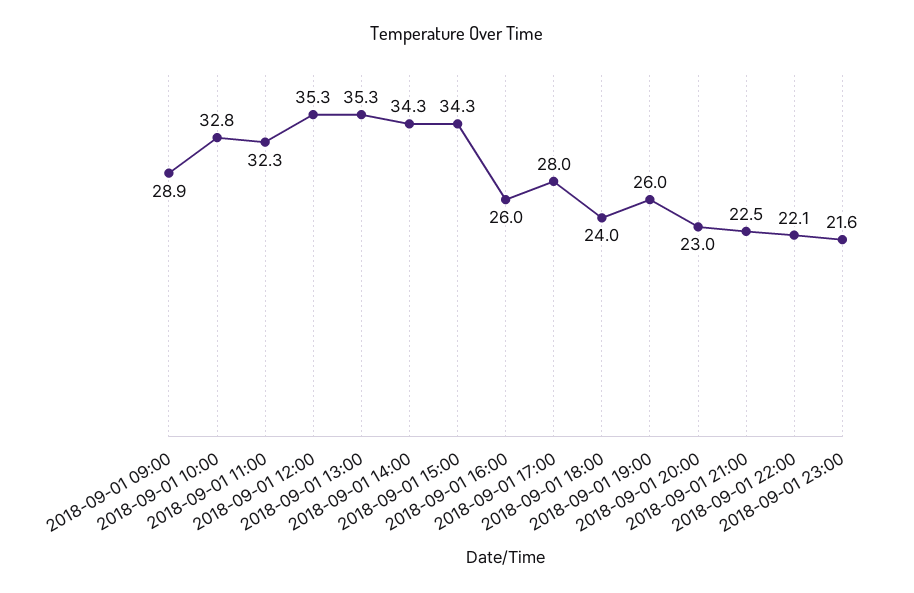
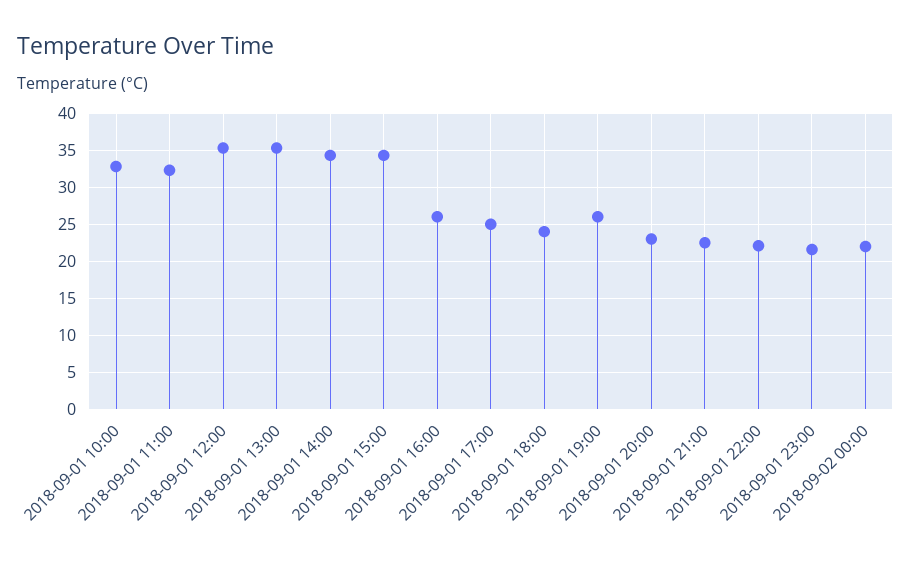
2018-09-01 09:00: 28.9 -> none
2018-09-01 17:00: 28 -> 25
2018-09-02 00:00: none -> 22

